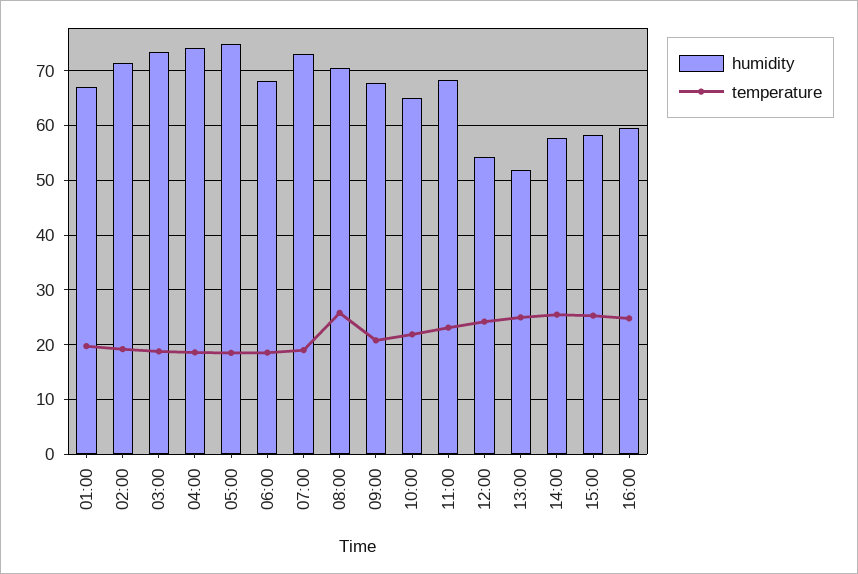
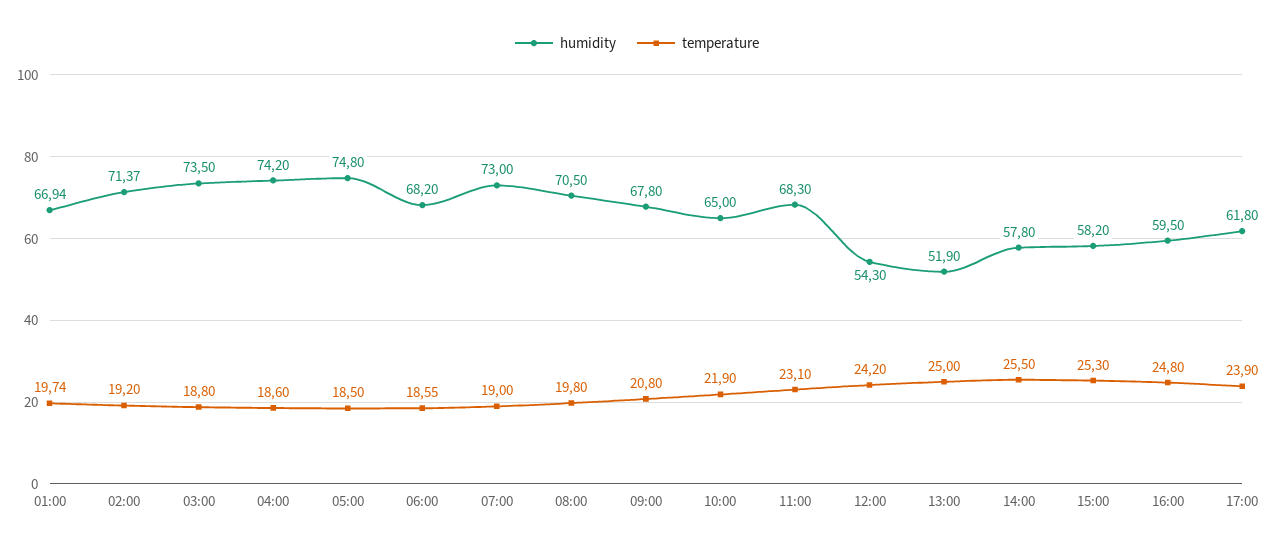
temperature, 08:00: 26 -> 19.8
humidity, 17:00: none -> 61.8
temperature, 17:00: none -> 23.9

